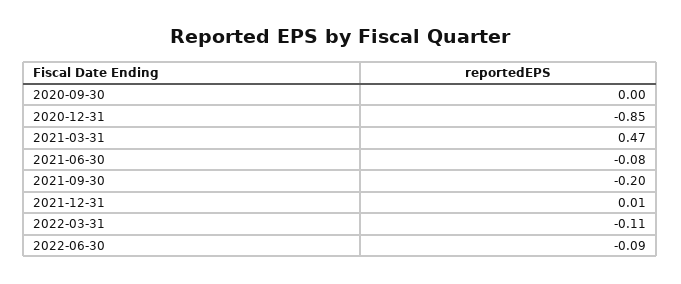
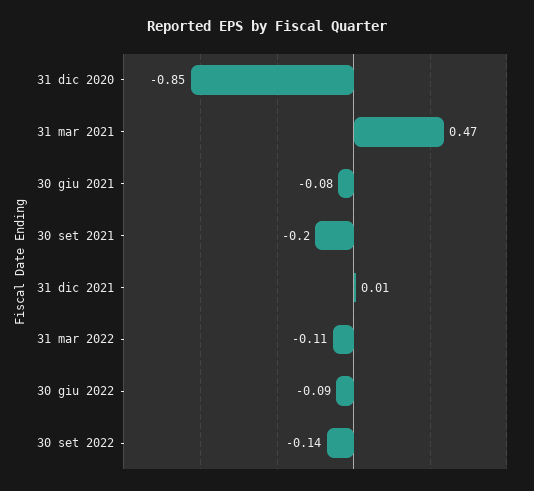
2020-09-30: 0 -> none
30 set 2022: none -> -0.14

